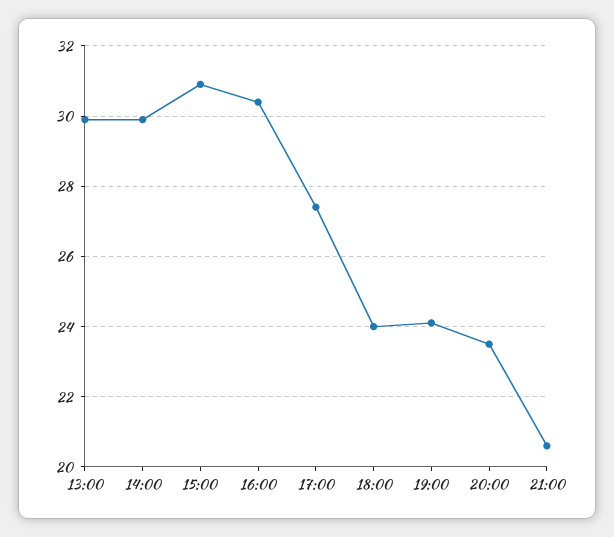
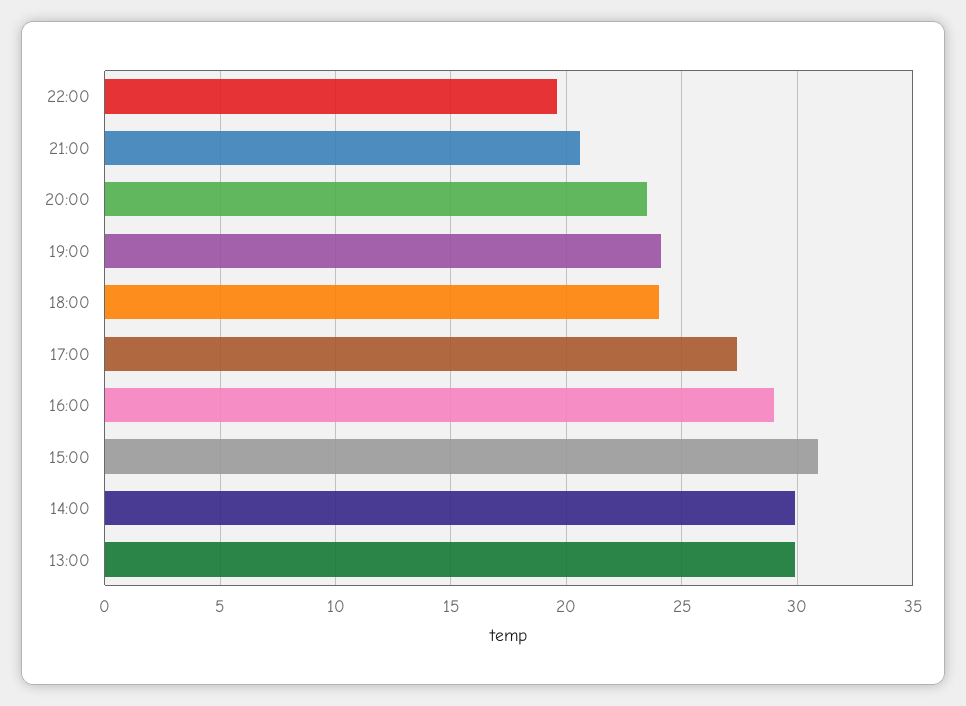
16:00: 30.5 -> 29
22:00: none -> 19.5

